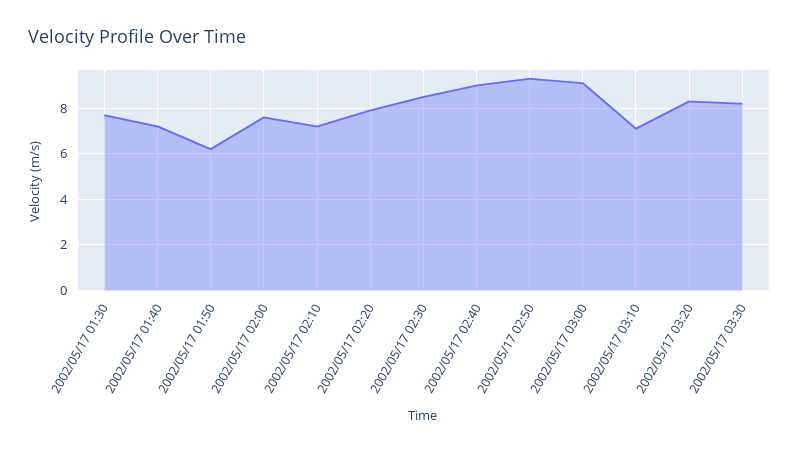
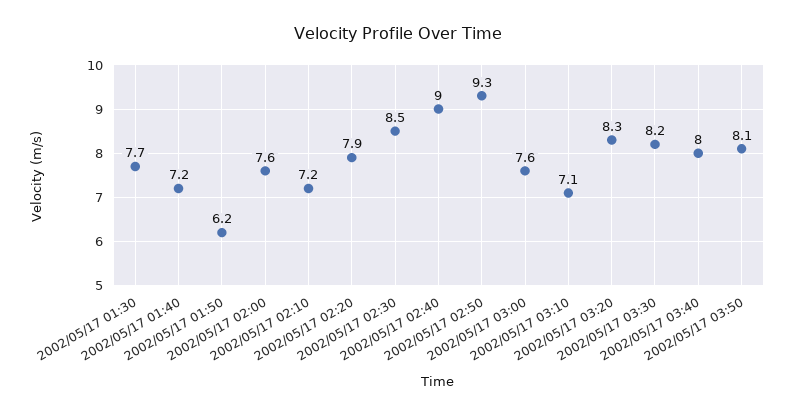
2002/05/17 03:00: 9 -> 7.6
2002/05/17 03:40: none -> 8
2002/05/17 03:50: none -> 8.1

